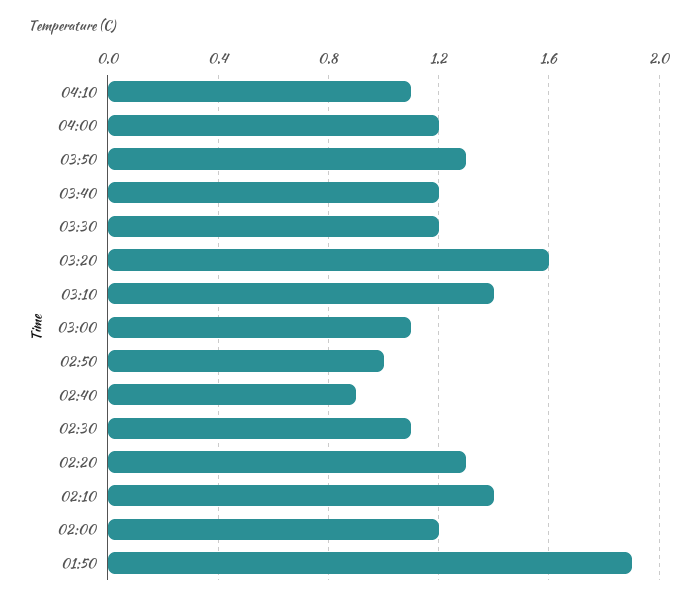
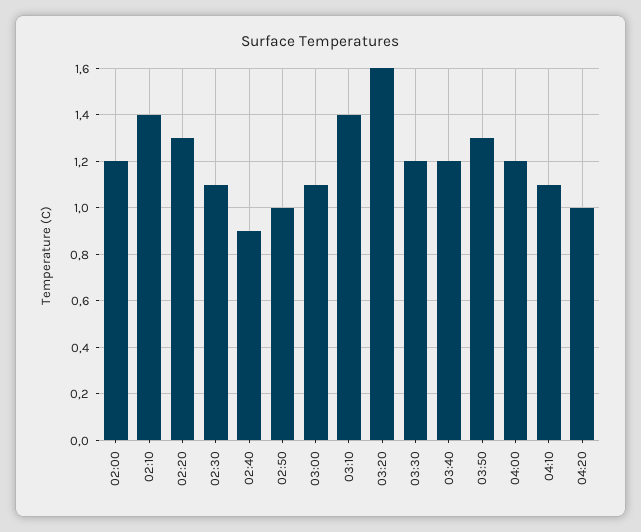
01:50: 1.9 -> none
04:20: none -> 1

